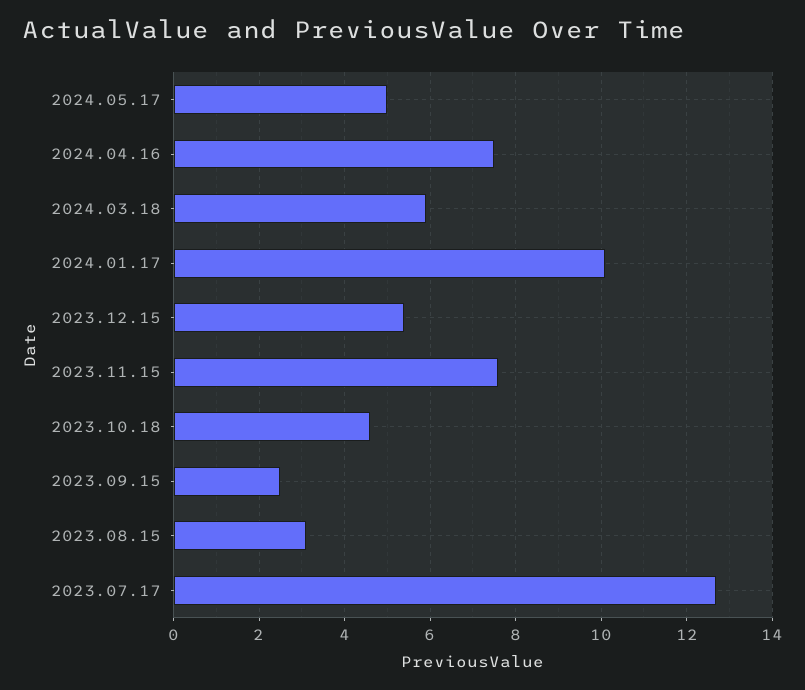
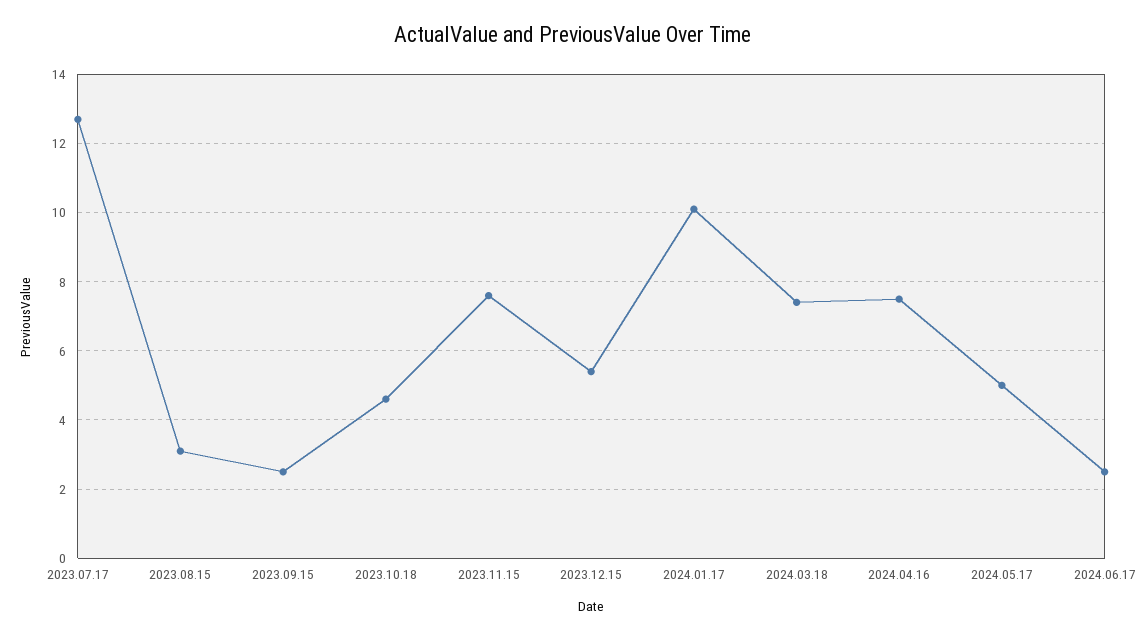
2024.03.18: 6 -> 7.5
2024.06.17: none -> 2.5

